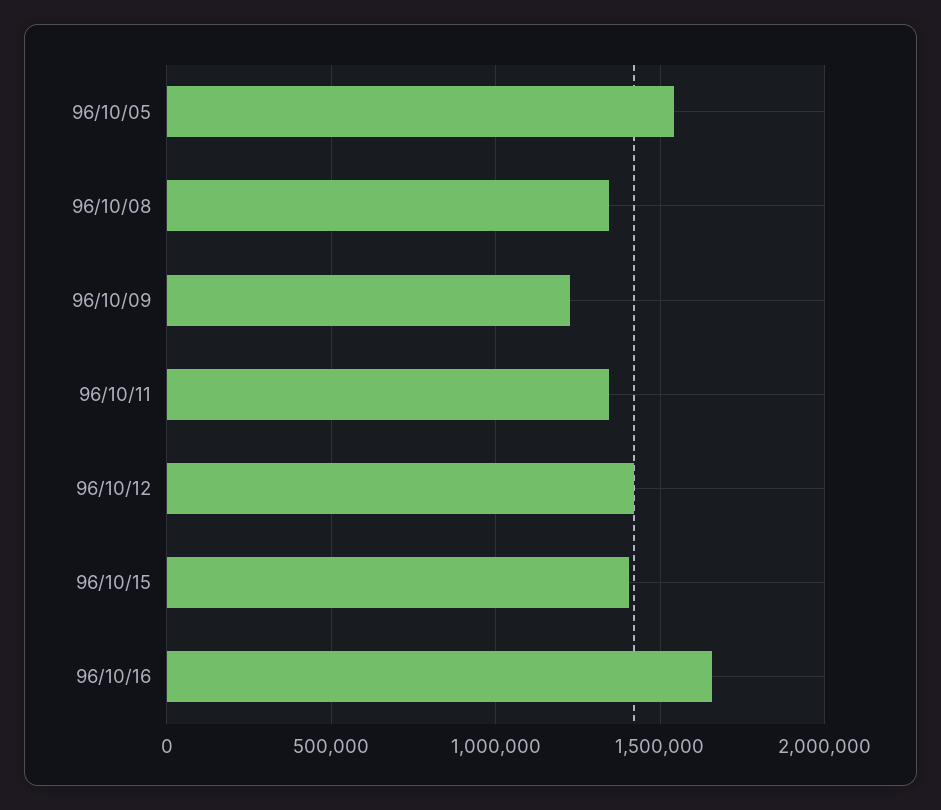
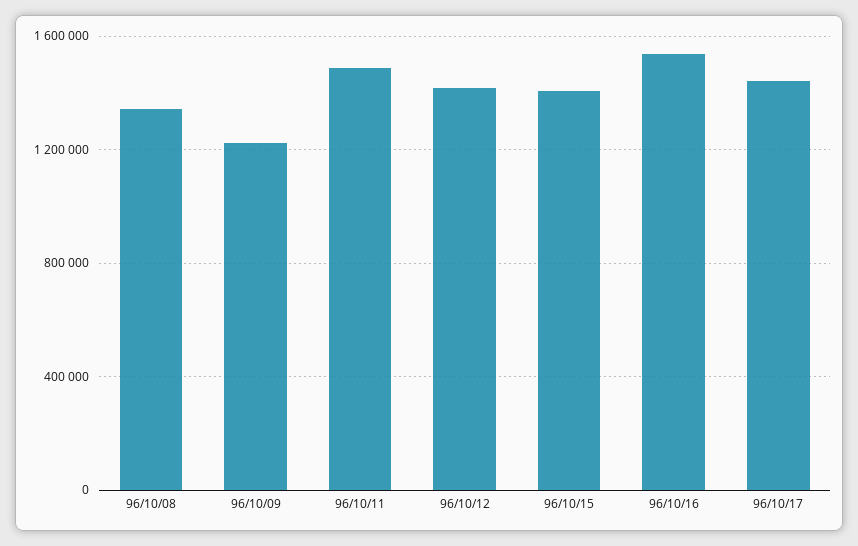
96/10/05: 1550000 -> none
96/10/11: 1350000 -> 1500000
96/10/16: 1650000 -> 1550000
96/10/17: none -> 1450000

